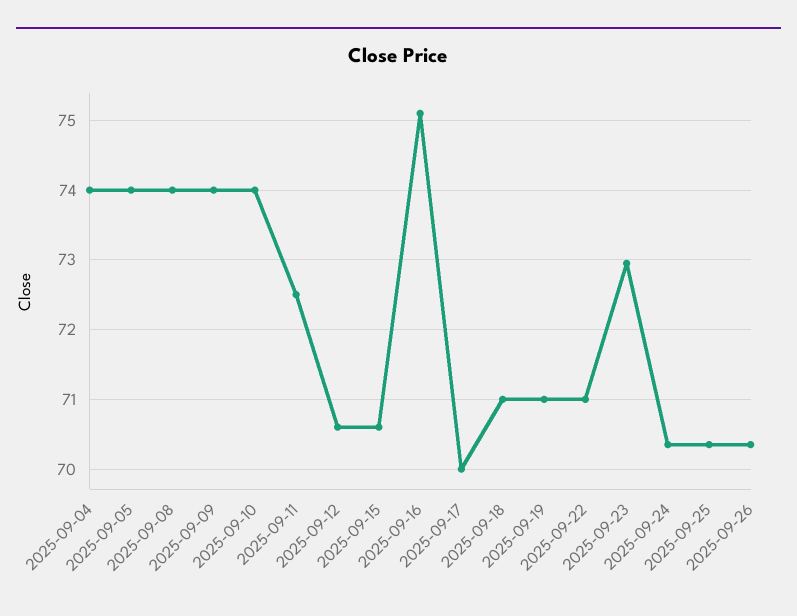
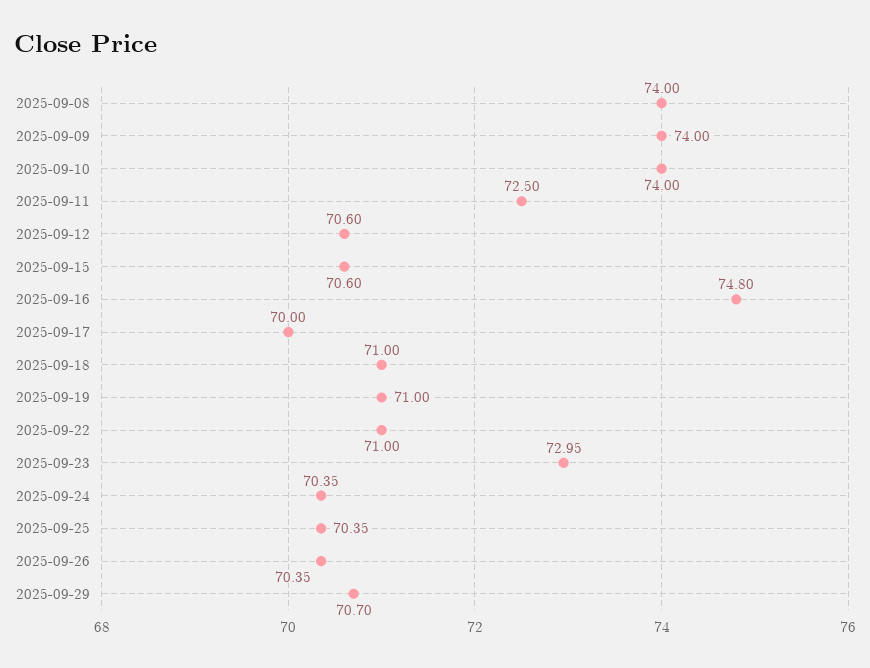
2025-09-04: 74 -> none
2025-09-05: 74 -> none
2025-09-16: 75.1 -> 74.8
2025-09-29: none -> 70.7

